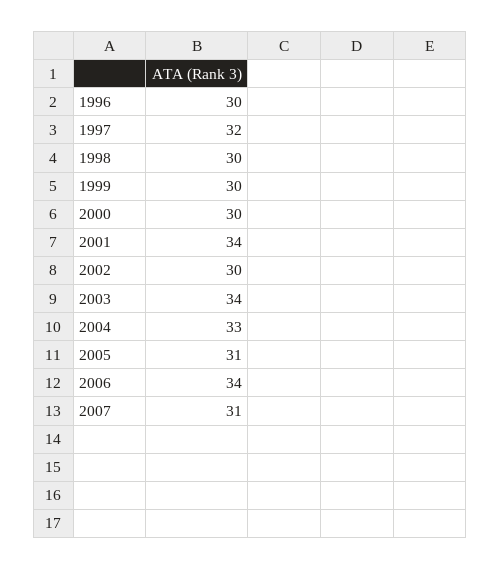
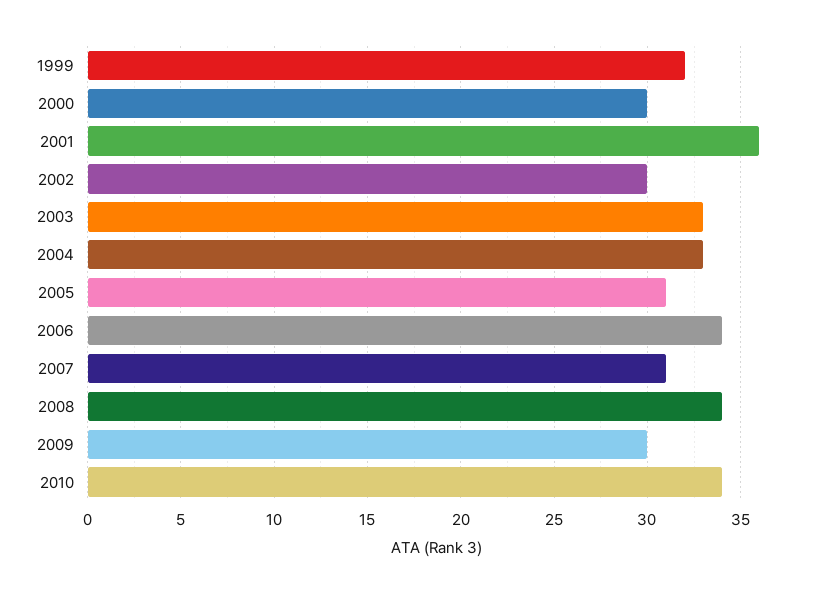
1996: 30 -> none
1997: 32 -> none
1998: 30 -> none
1999: 30 -> 32
2001: 34 -> 36
2003: 34 -> 33
2008: none -> 34
2009: none -> 30
2010: none -> 34

